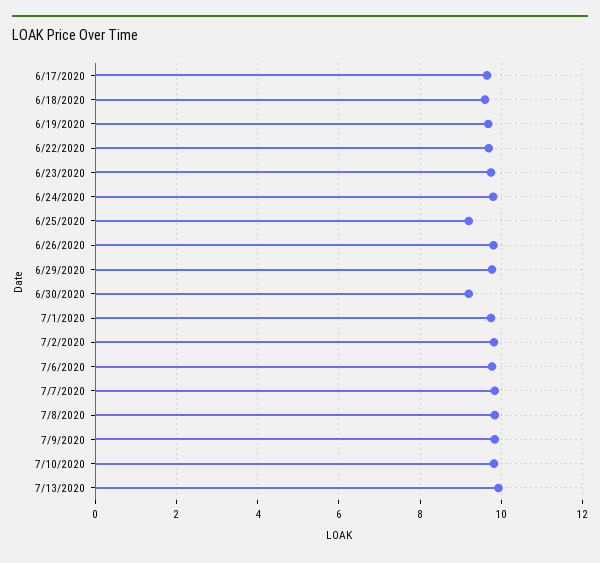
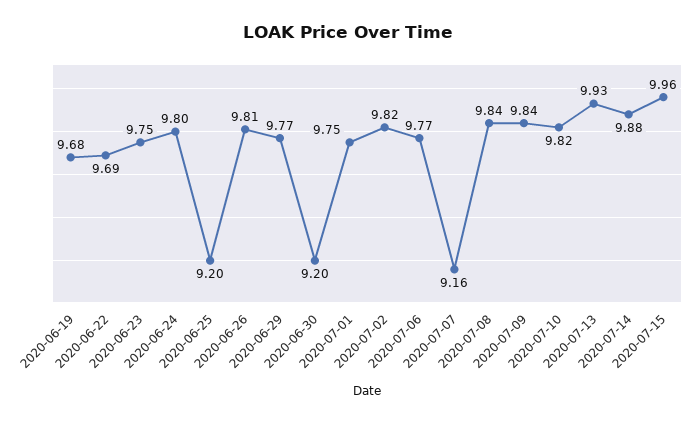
6/17/2020: 9.6 -> none
6/18/2020: 9.6 -> none
7/7/2020: 9.8 -> 9.16
2020-07-14: none -> 9.88
2020-07-15: none -> 9.96

